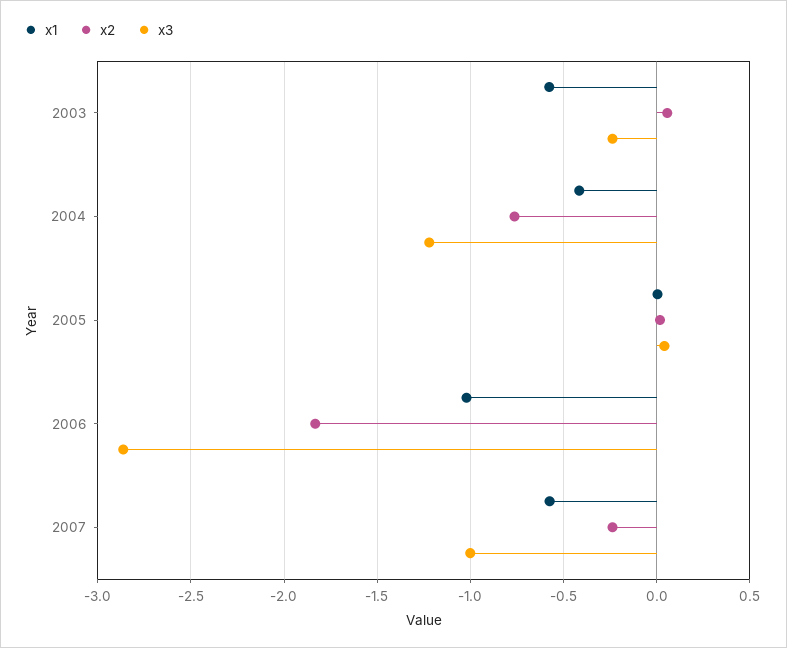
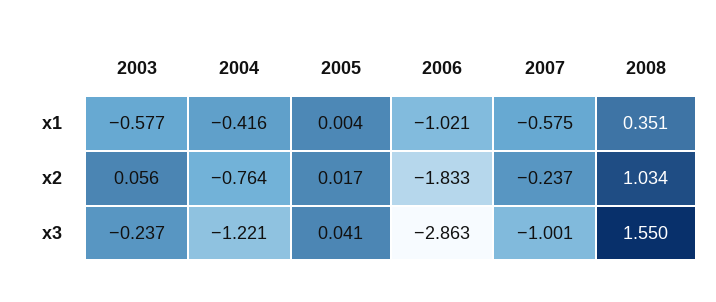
x1, 2008: none -> 0.351
x2, 2008: none -> 1.034
x3, 2008: none -> 1.55

